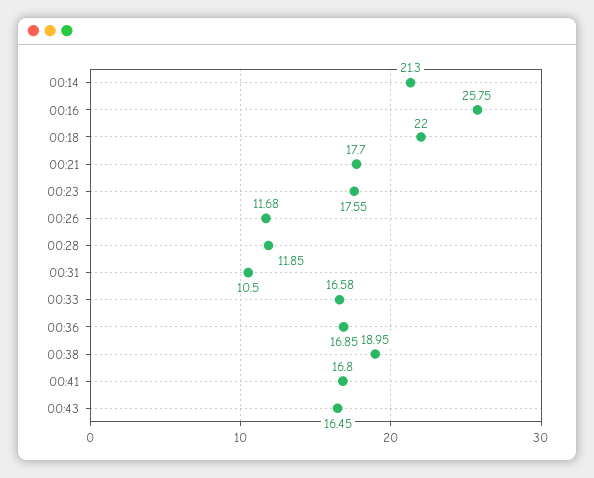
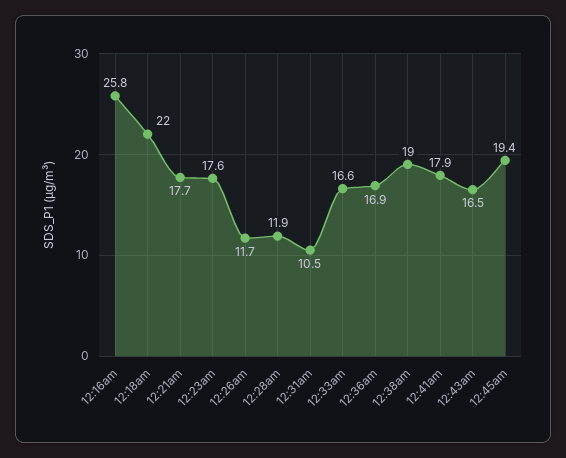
00:14: 21.3 -> none
00:41: 16.8 -> 17.9
12:45am: none -> 19.4

